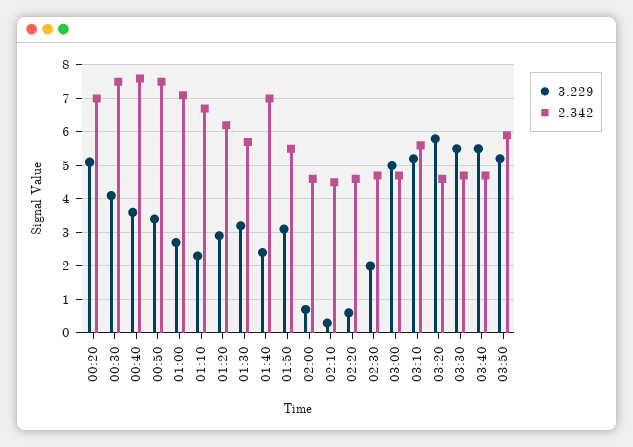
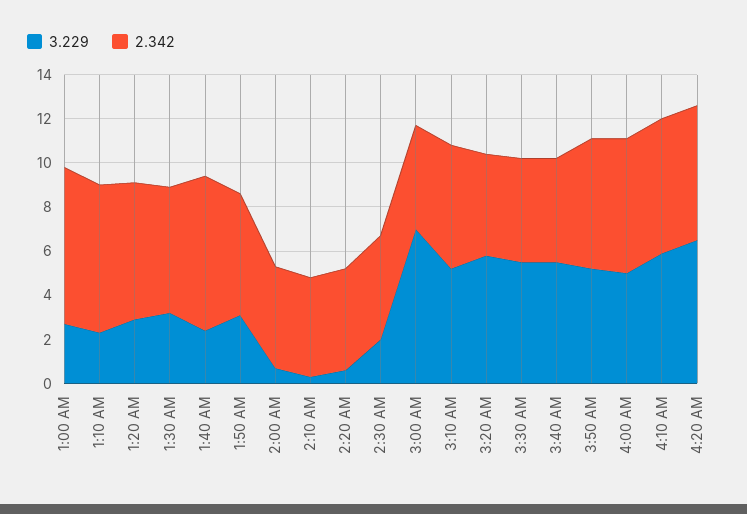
3.229, 00:20: 5 -> none
2.342, 00:20: 7 -> none
3.229, 00:30: 4 -> none
2.342, 00:30: 7.5 -> none
3.229, 00:40: 3.5 -> none
2.342, 00:40: 7.5 -> none
3.229, 00:50: 3.5 -> none
2.342, 00:50: 7.5 -> none
3.229, 03:00: 5 -> 7
3.229, 4:00 AM: none -> 5
2.342, 4:00 AM: none -> 6
3.229, 4:10 AM: none -> 6
2.342, 4:10 AM: none -> 6
3.229, 4:20 AM: none -> 6.5
2.342, 4:20 AM: none -> 6

